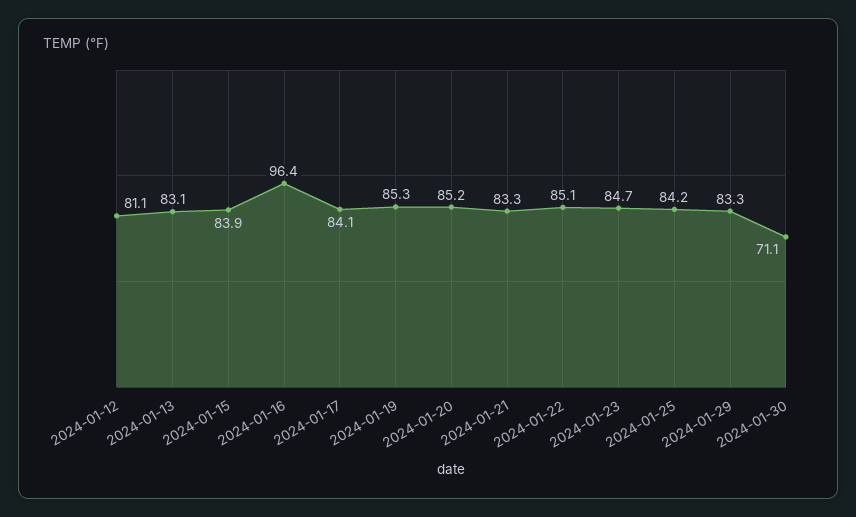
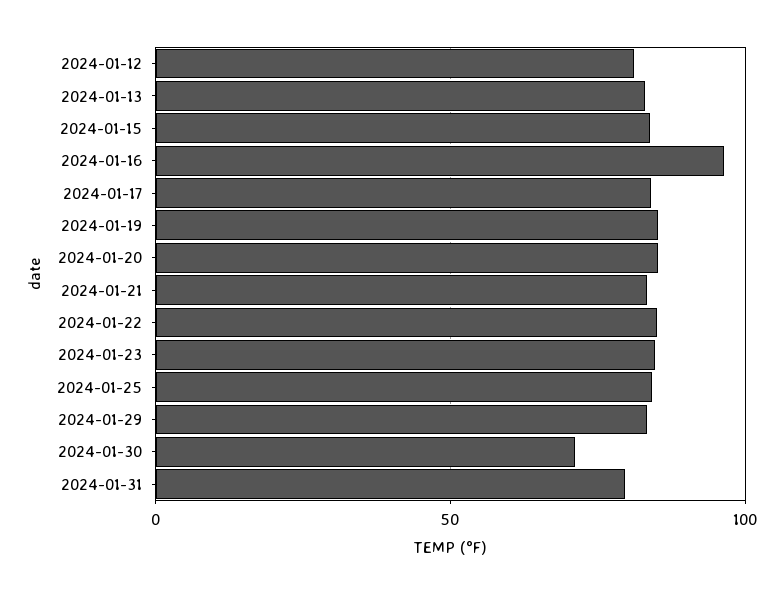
2024-01-31: none -> 80

